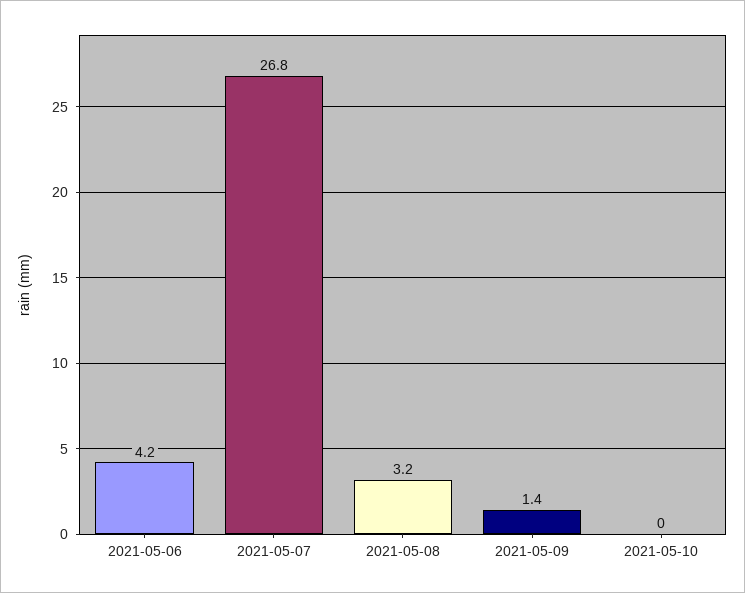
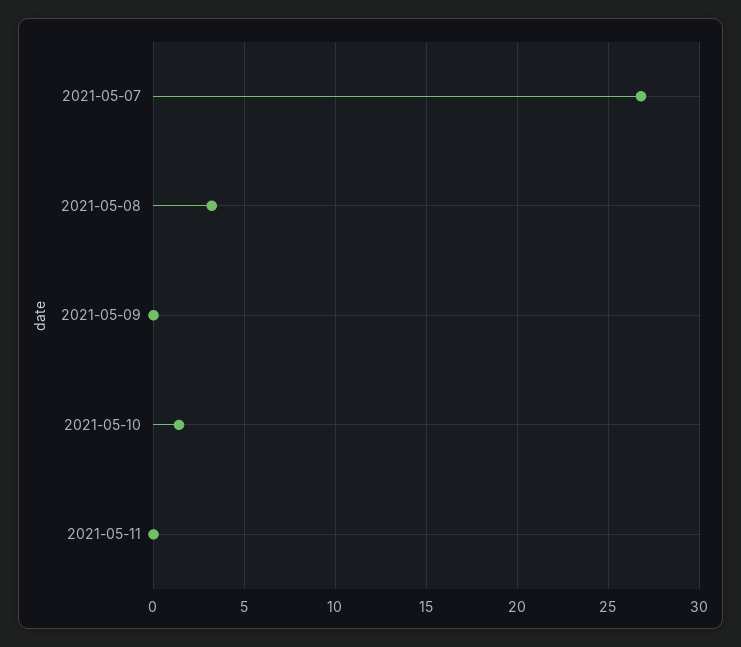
2021-05-06: 4.2 -> none
2021-05-09: 1.4 -> 0
2021-05-10: 0 -> 1.5
2021-05-11: none -> 0

